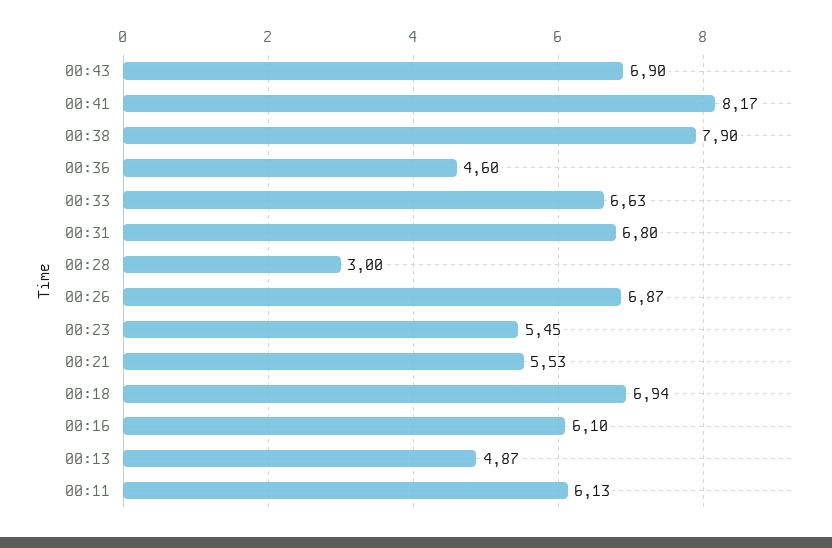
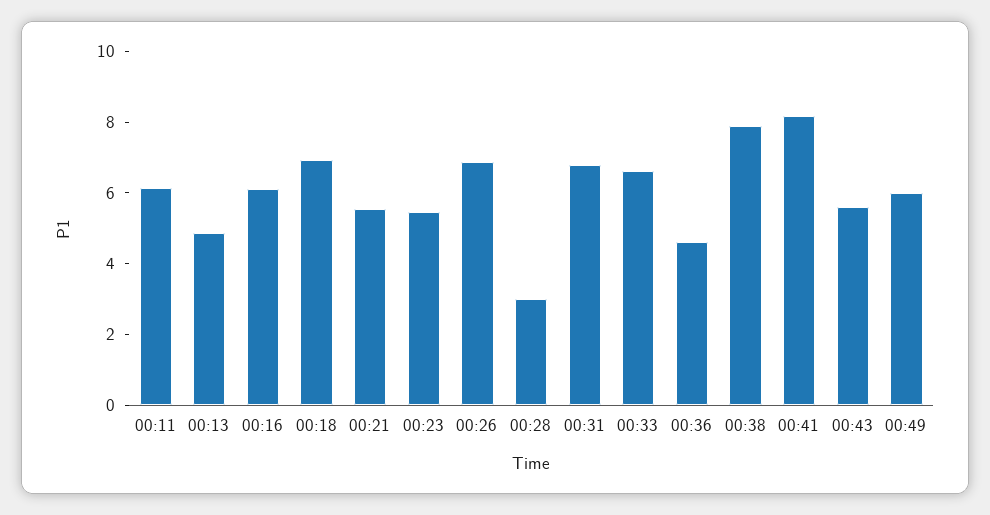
00:43: 6.9 -> 5.5
00:49: none -> 6

